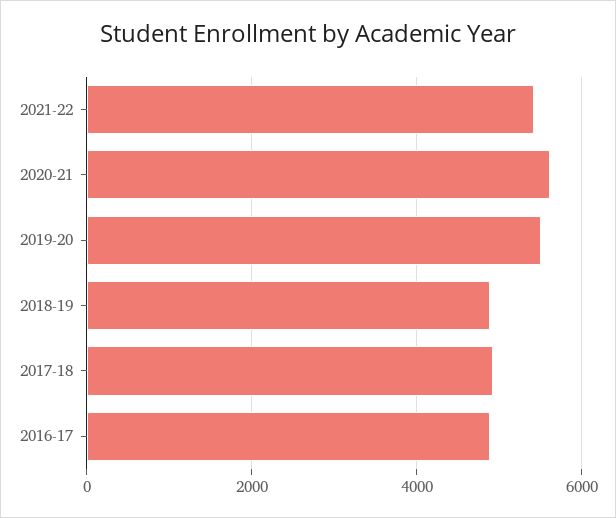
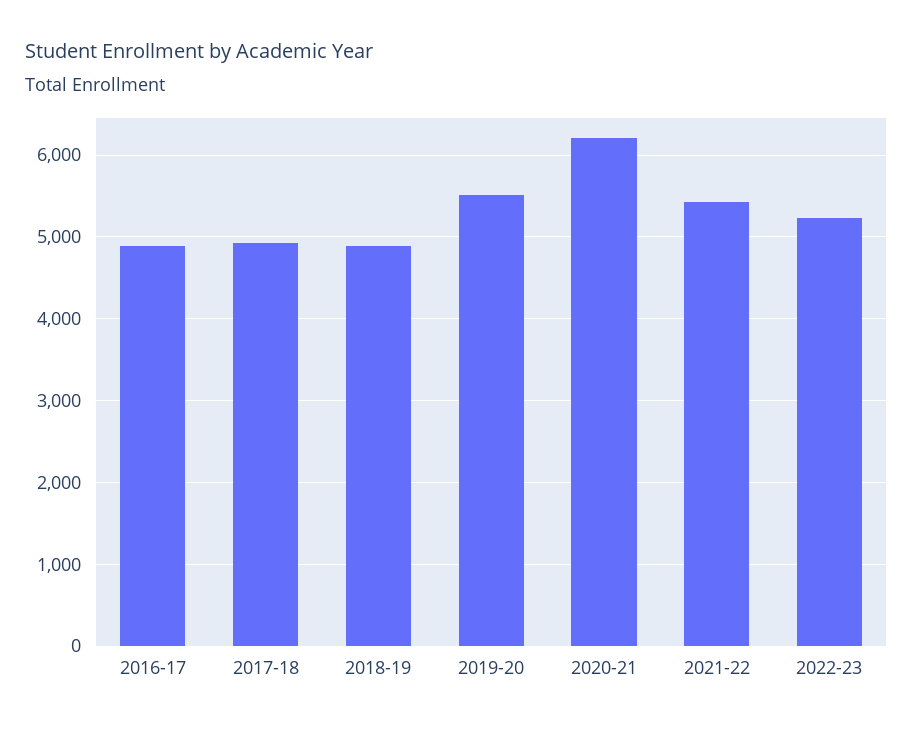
2020-21: 5600 -> 6200
2022-23: none -> 5200

